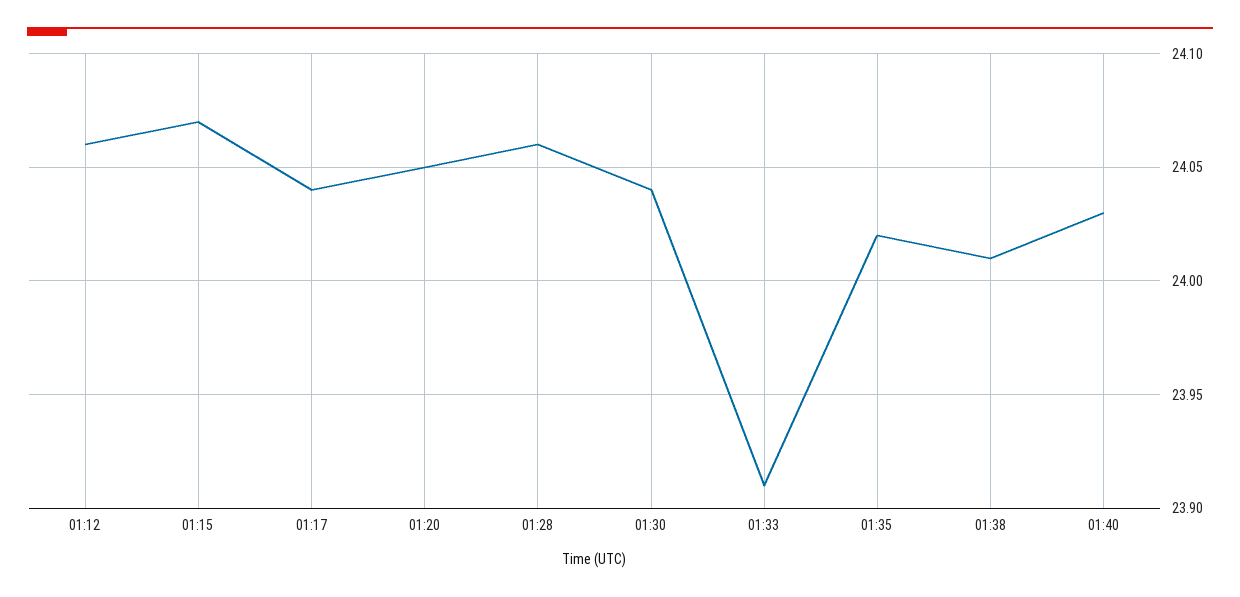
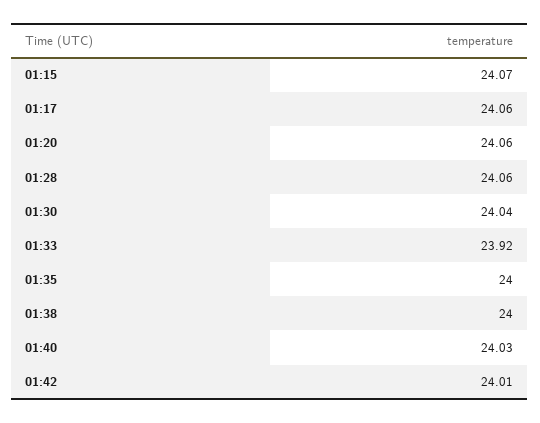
01:12: 24.06 -> none
01:17: 24.04 -> 24.06
01:20: 24.05 -> 24.06
01:33: 23.91 -> 23.92
01:35: 24.02 -> 24
01:38: 24.01 -> 24
01:42: none -> 24.01

